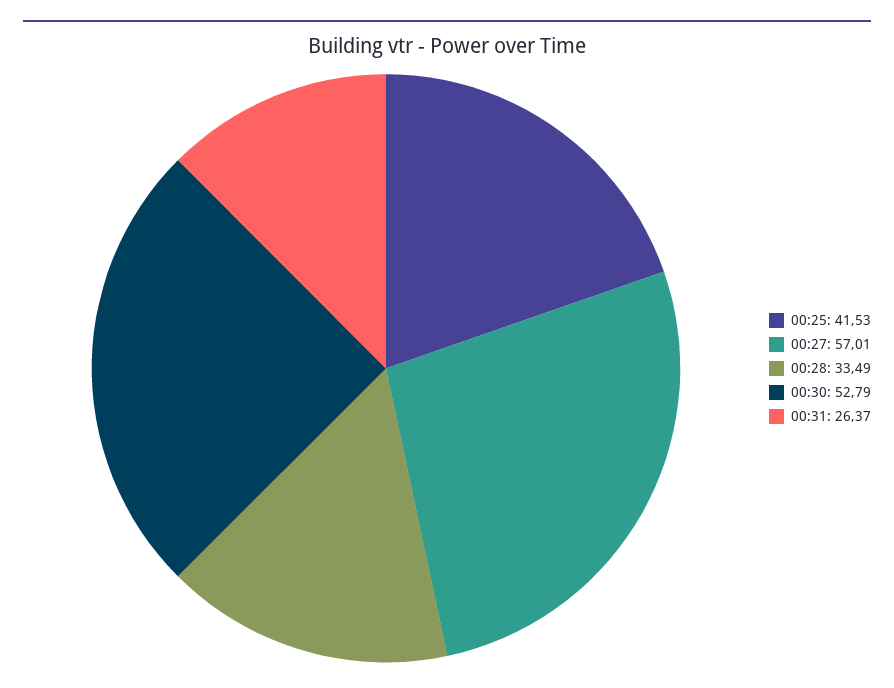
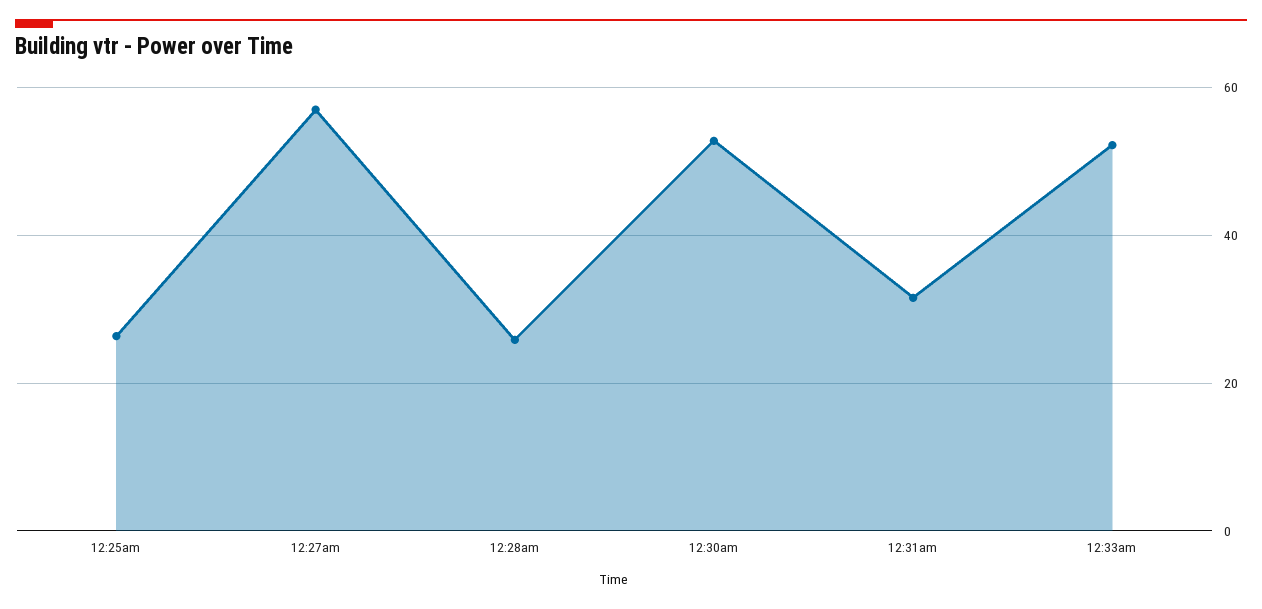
00:25: 41.53 -> 26
00:28: 33.49 -> 26
00:31: 26.37 -> 32
12:33am: none -> 52

